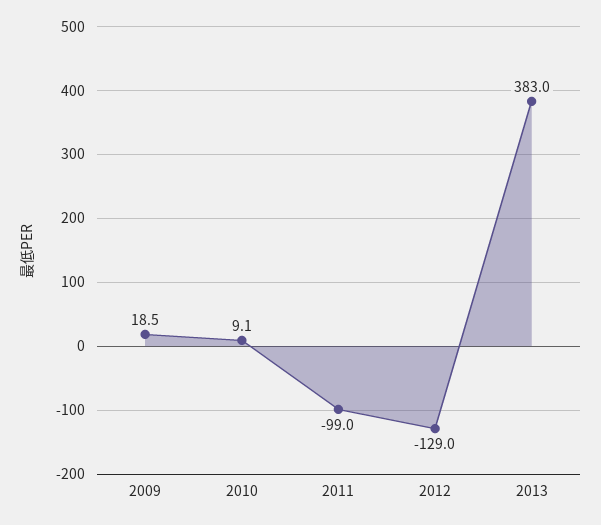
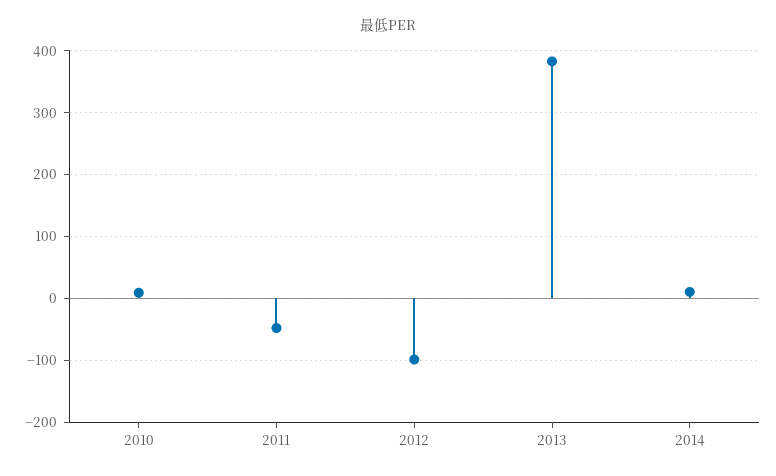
2009: 18.5 -> none
2011: -99 -> -50
2012: -129 -> -100
2014: none -> 10

